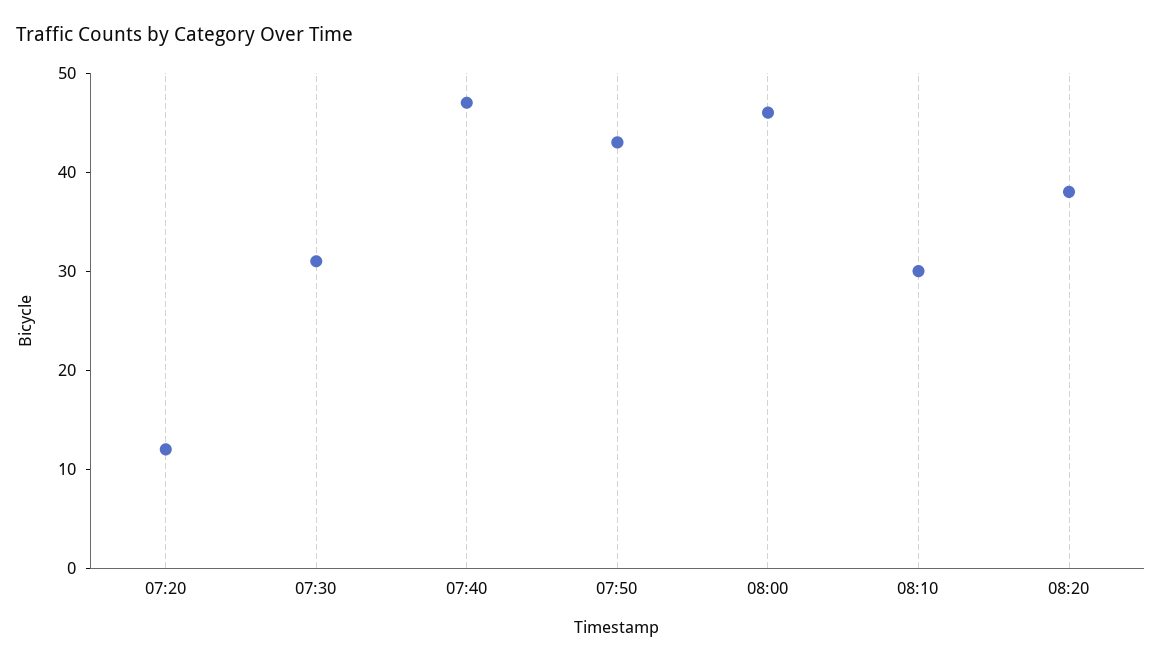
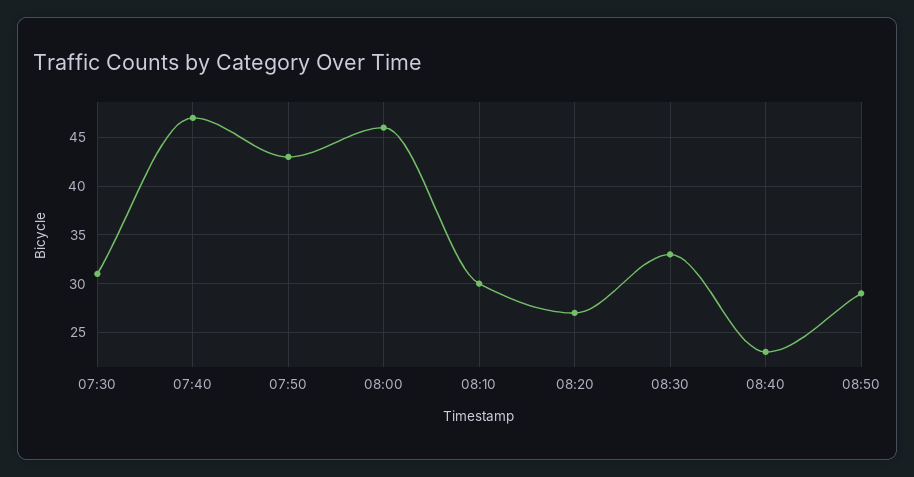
07:20: 12 -> none
08:20: 38 -> 27
08:30: none -> 33
08:40: none -> 23
08:50: none -> 29

